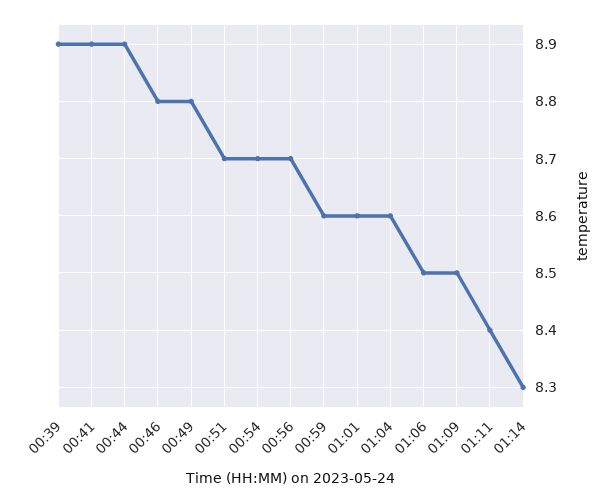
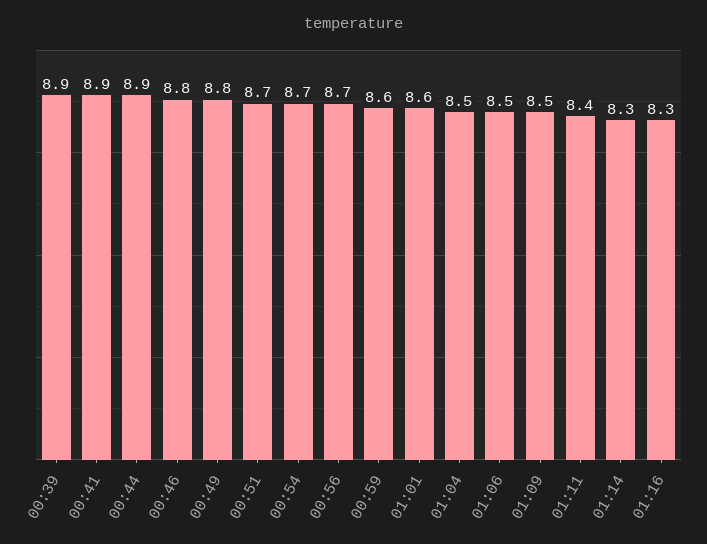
01:04: 8.6 -> 8.5
01:16: none -> 8.3

